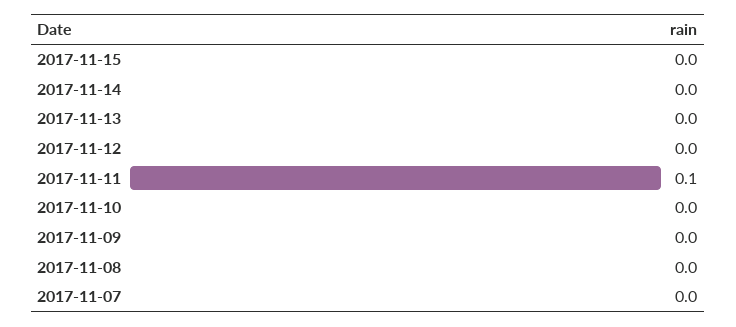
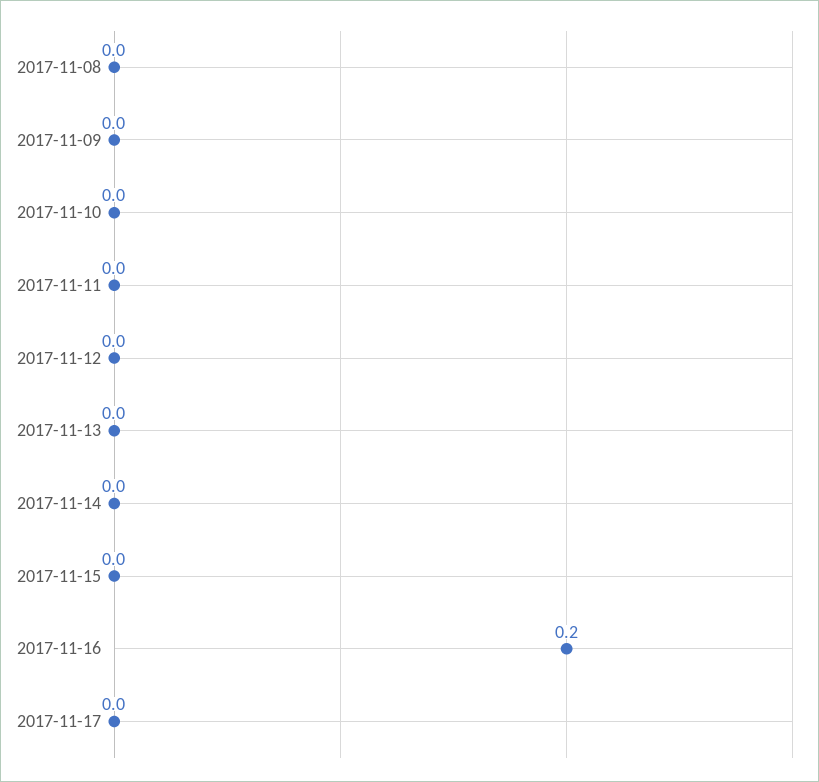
2017-11-11: 0.1 -> 0
2017-11-07: 0 -> none
2017-11-16: none -> 0.2
2017-11-17: none -> 0

